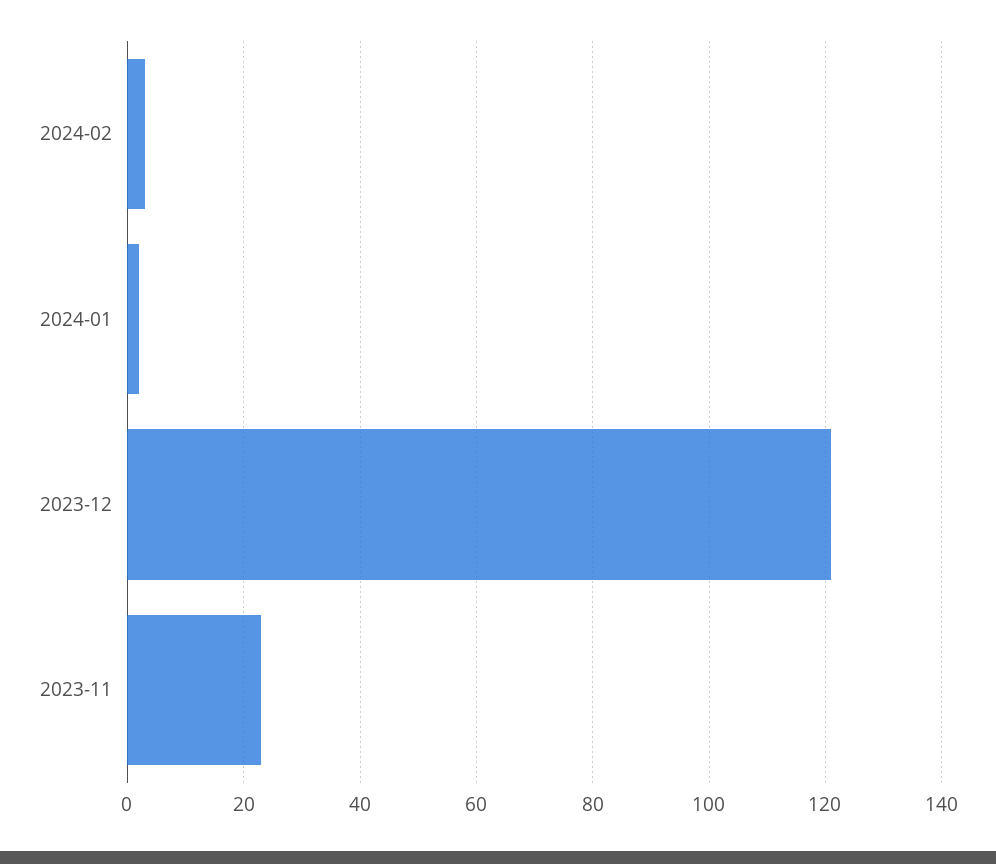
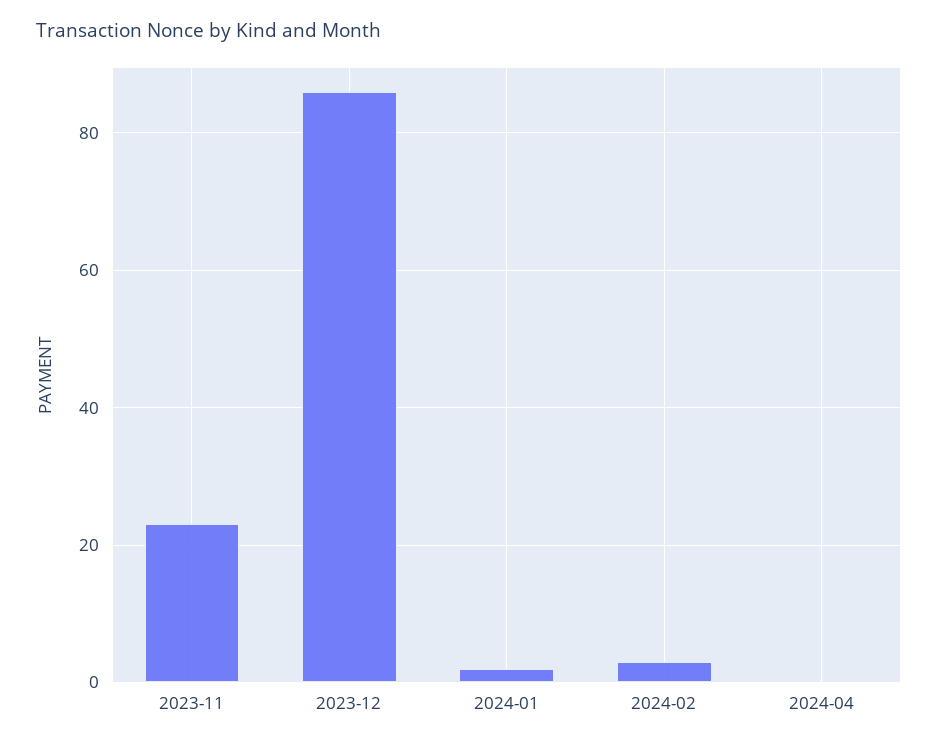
2023-12: 120 -> 85
2024-04: none -> 0

